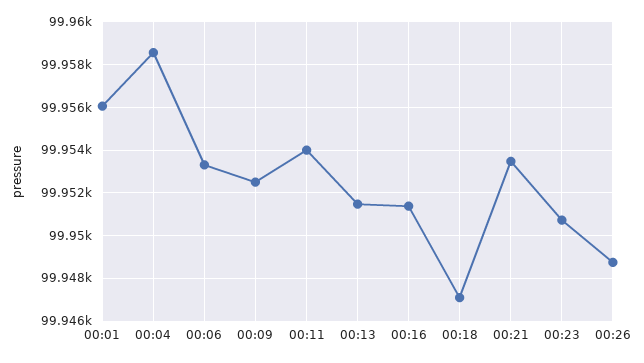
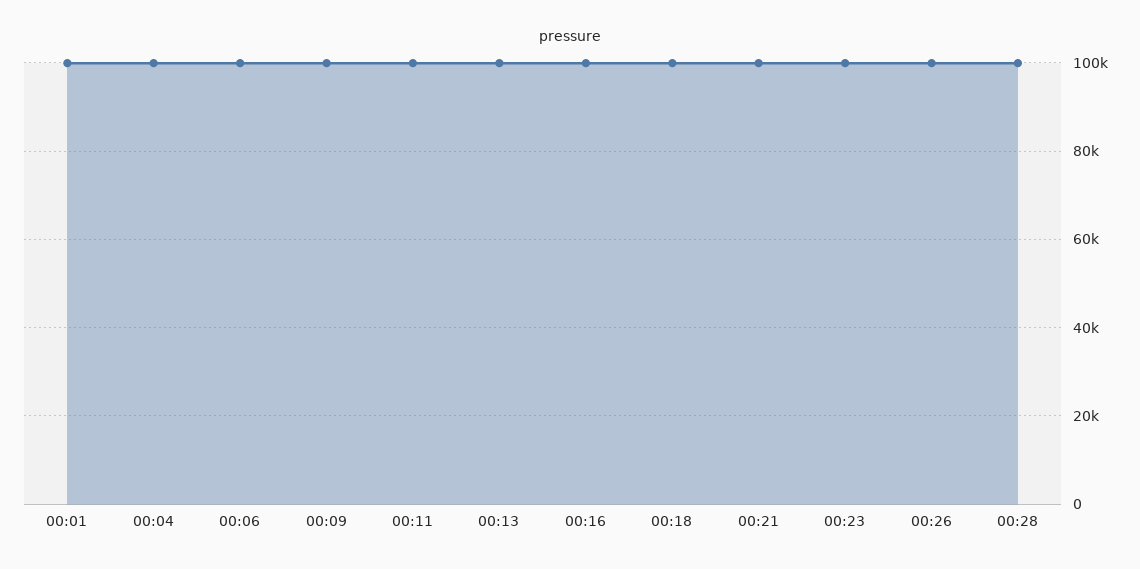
00:28: none -> 100000

